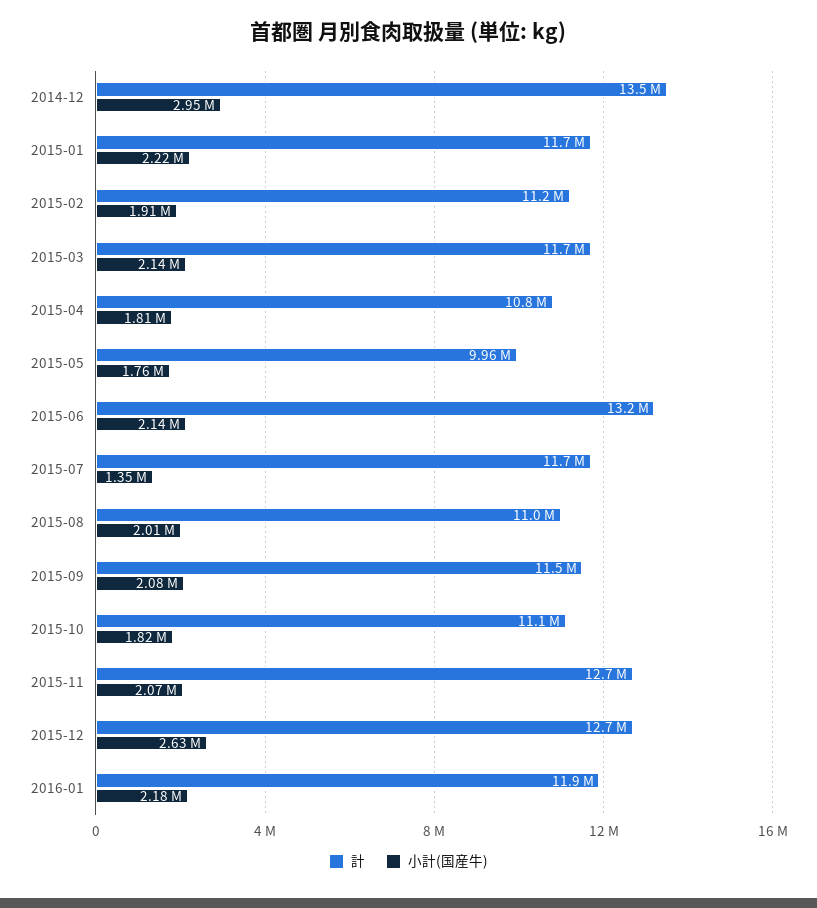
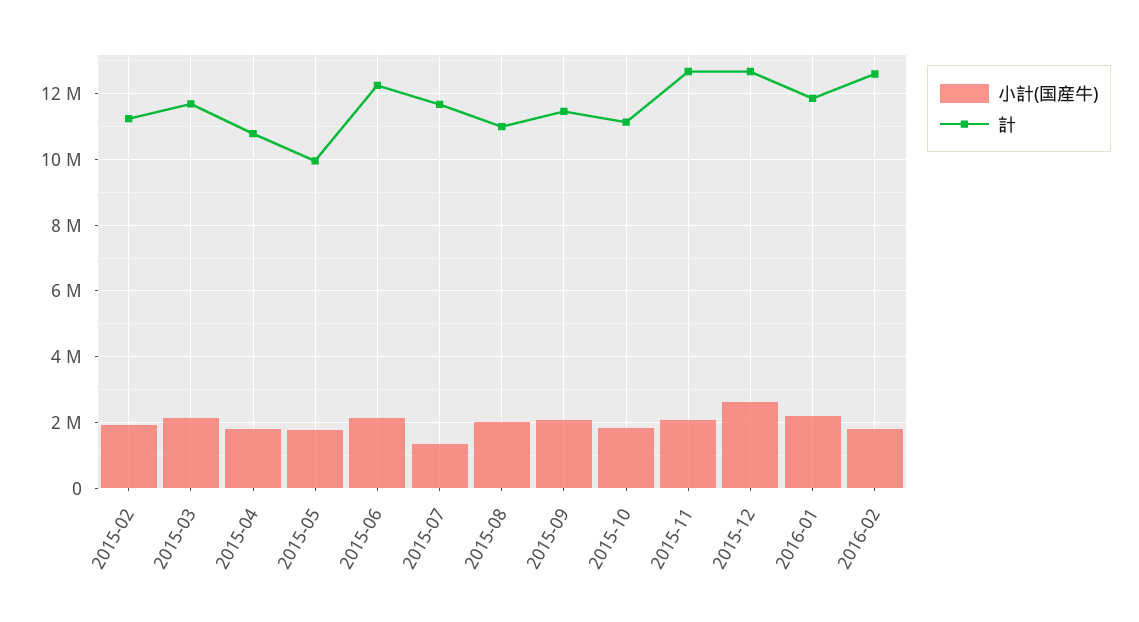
計, 2014-12: 13500000 -> none
小計(国産牛), 2014-12: 2950000 -> none
計, 2015-01: 11700000 -> none
小計(国産牛), 2015-01: 2220000 -> none
計, 2015-06: 13200000 -> 12200000
小計(国産牛), 2016-02: none -> 1800000
計, 2016-02: none -> 12600000

